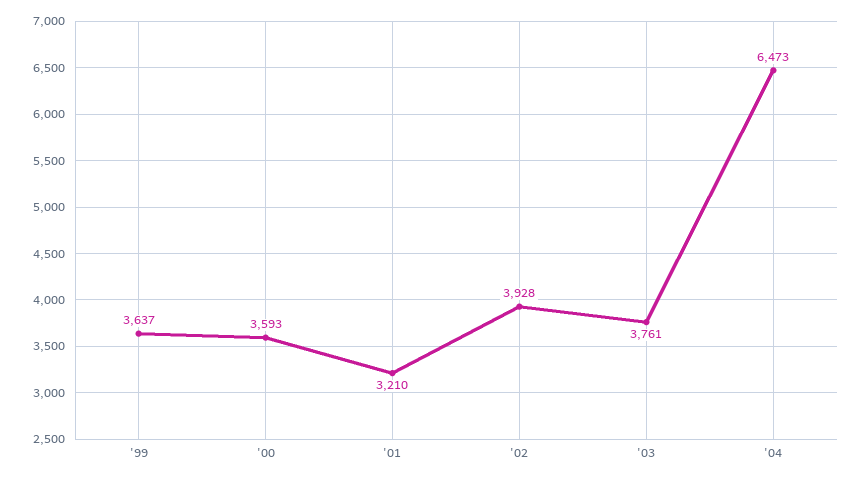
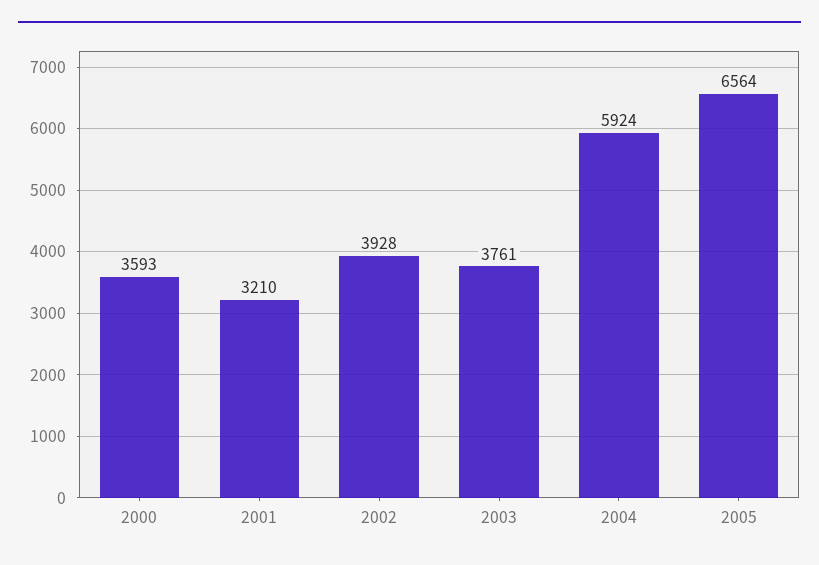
'99: 3637 -> none
'04: 6473 -> 5924
2005: none -> 6564

